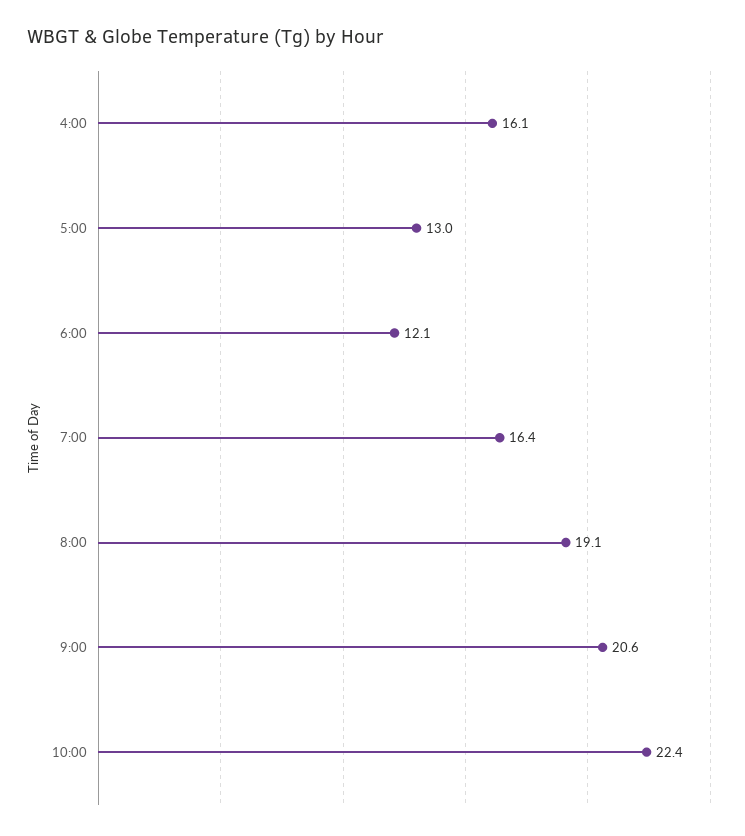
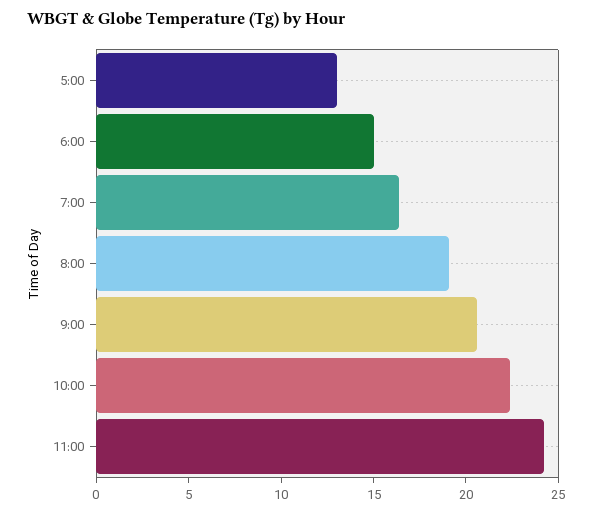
4:00: 16.1 -> none
6:00: 12.1 -> 15
11:00: none -> 24

